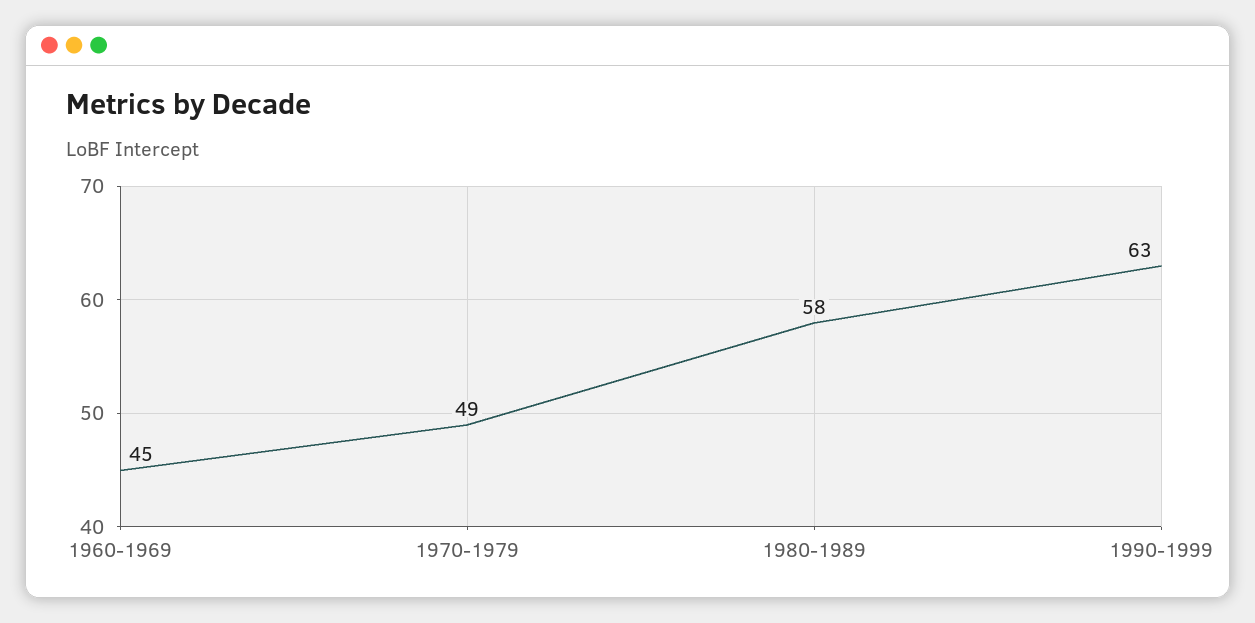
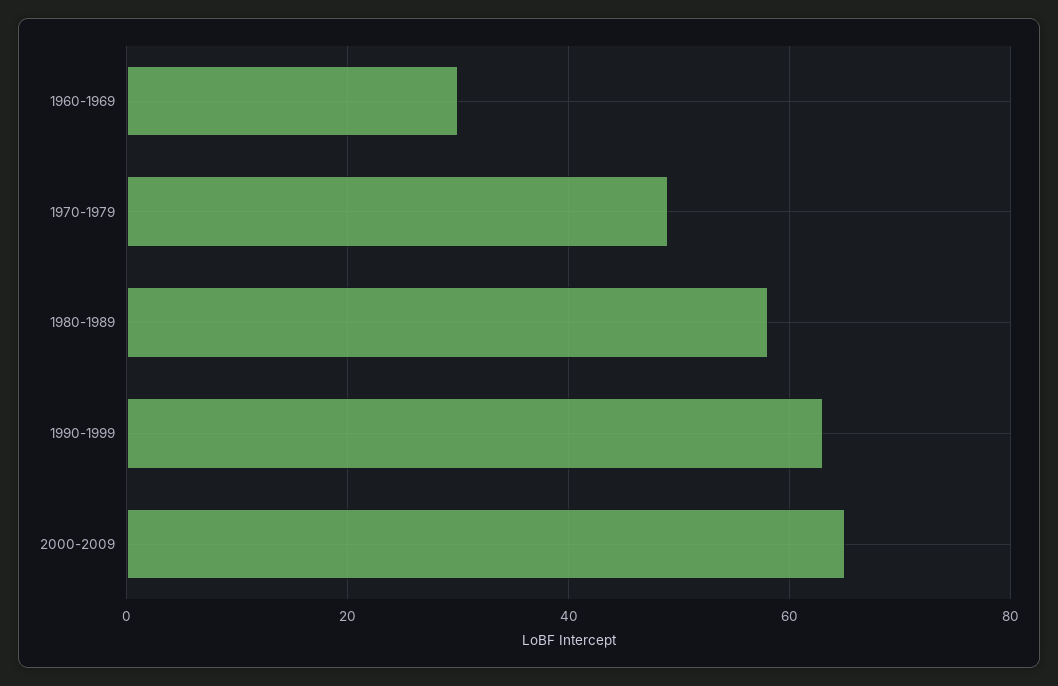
1960-1969: 45 -> 30
2000-2009: none -> 65

